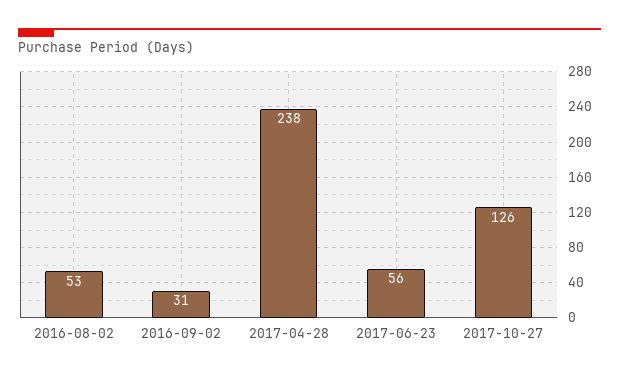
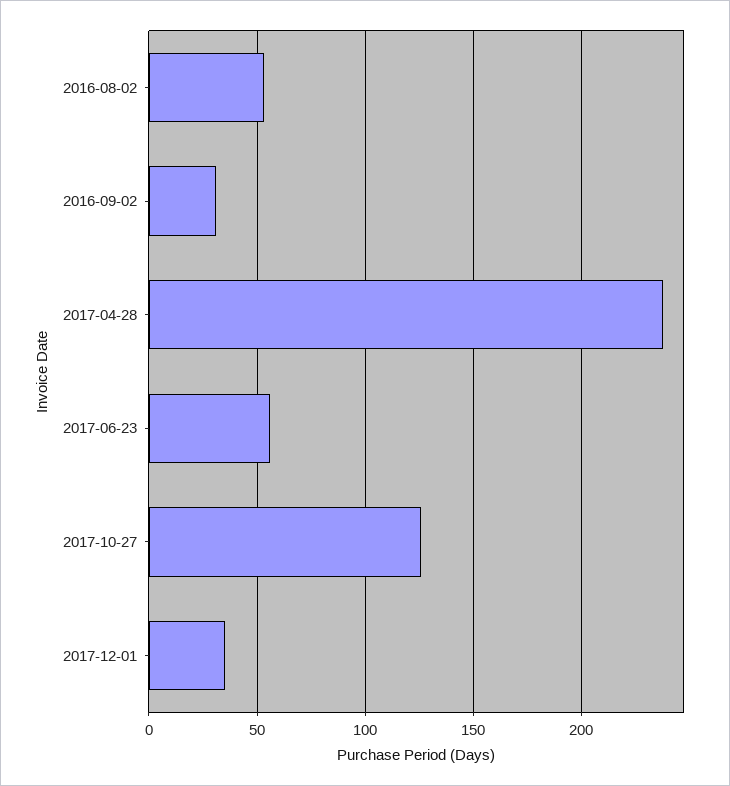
2017-12-01: none -> 35

